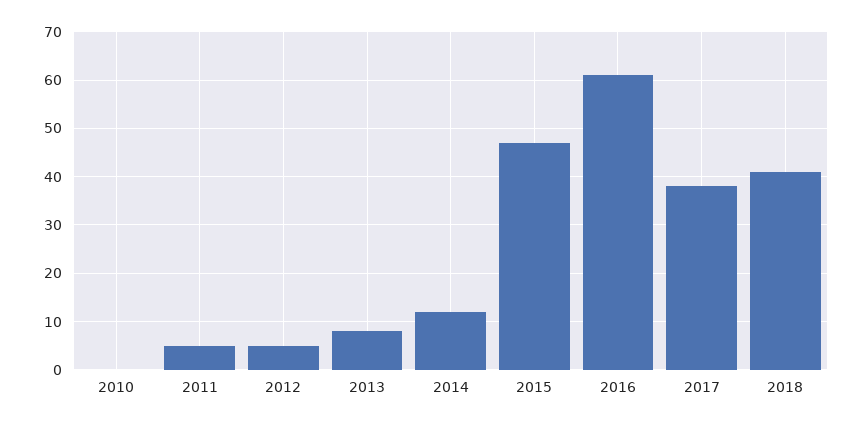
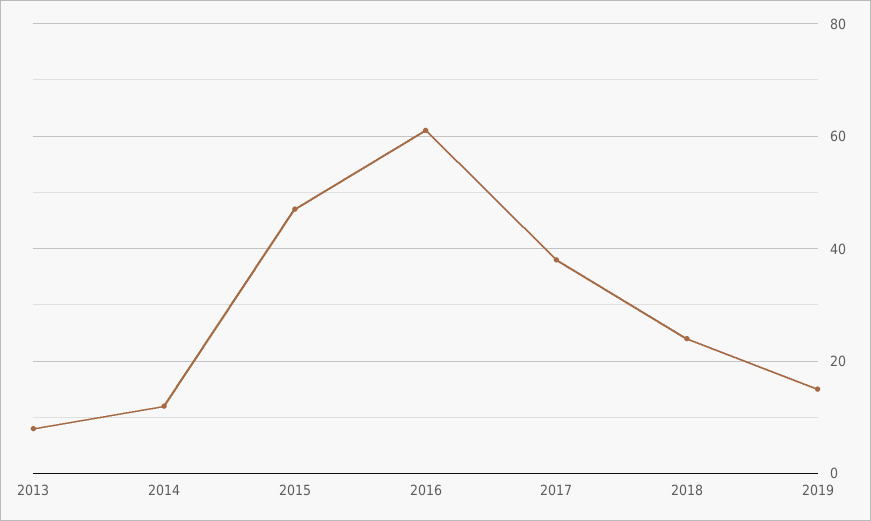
2010: 0 -> none
2011: 5 -> none
2012: 5 -> none
2018: 40 -> 25
2019: none -> 15

